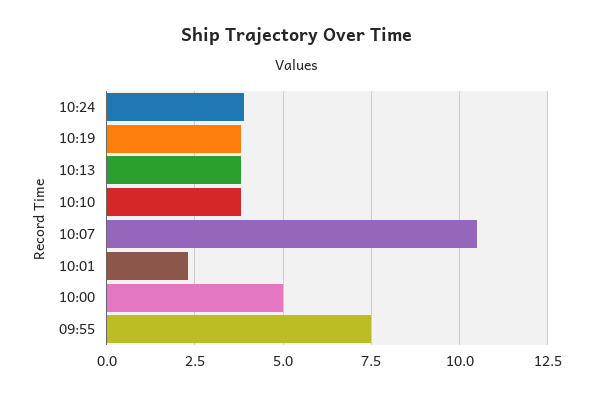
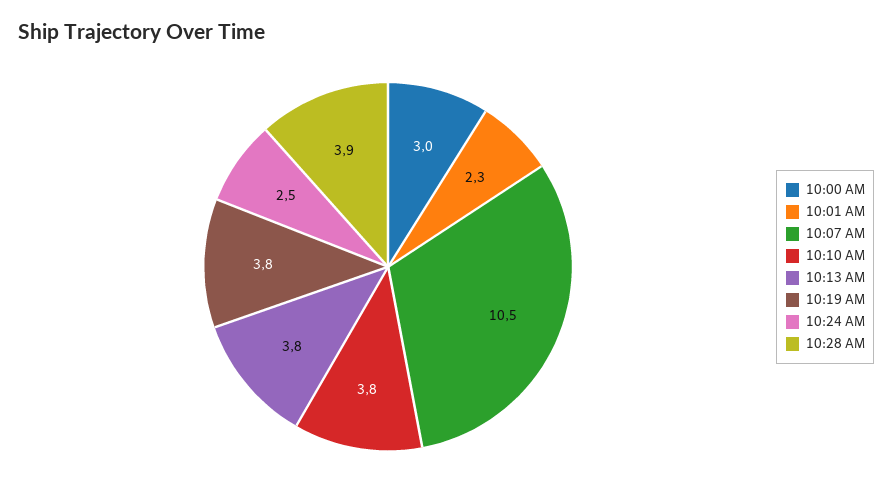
10:24: 4 -> 2.5
10:00: 5 -> 3
09:55: 7.5 -> none
10:28 AM: none -> 3.9

